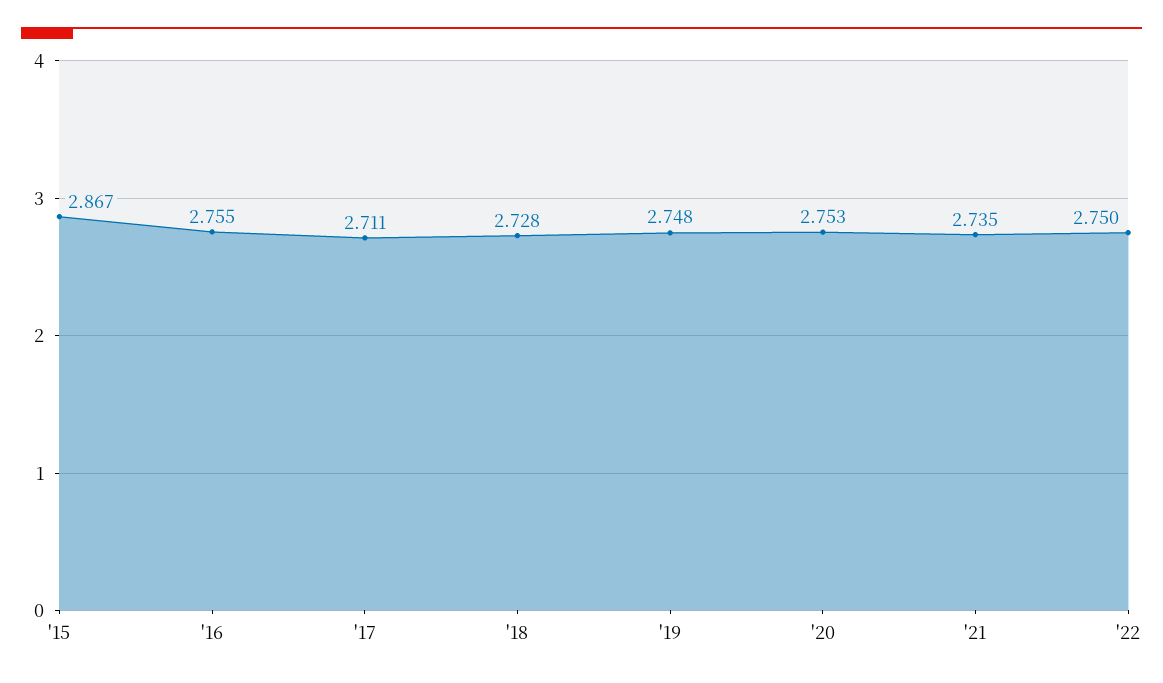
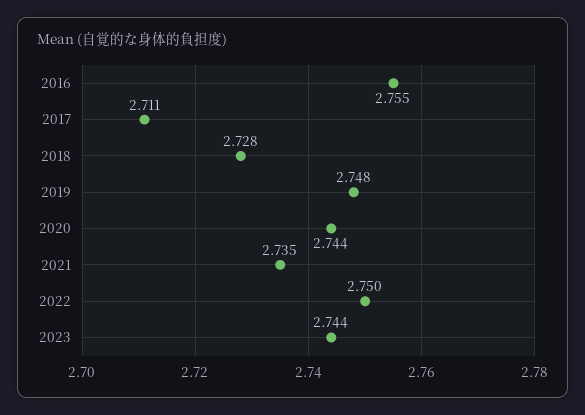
'15: 2.867 -> none
'20: 2.753 -> 2.744
2023: none -> 2.744

